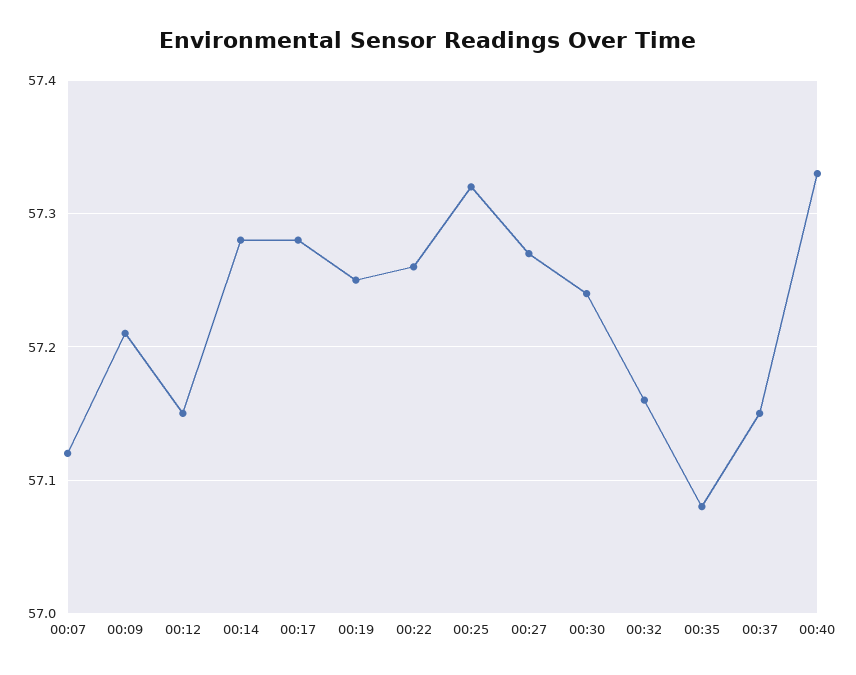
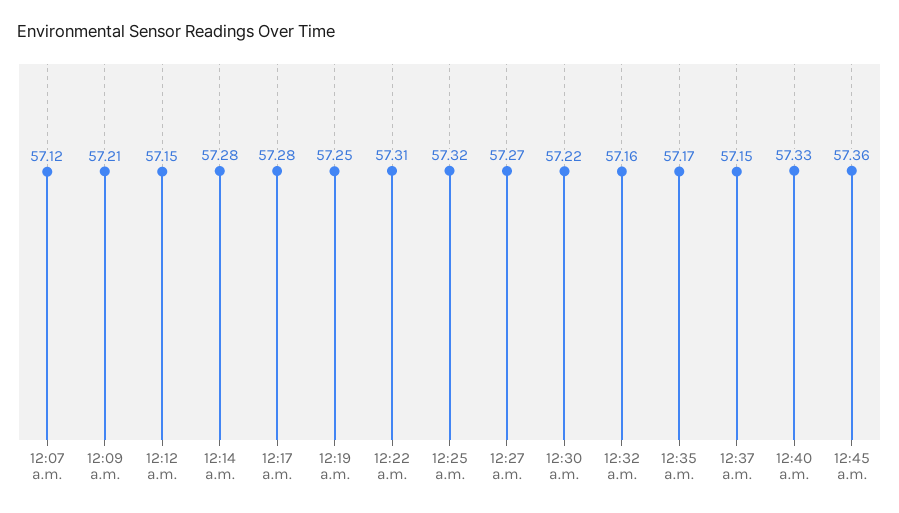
00:22: 57.26 -> 57.31
00:30: 57.24 -> 57.22
00:35: 57.08 -> 57.17
12:45 a.m.: none -> 57.36

